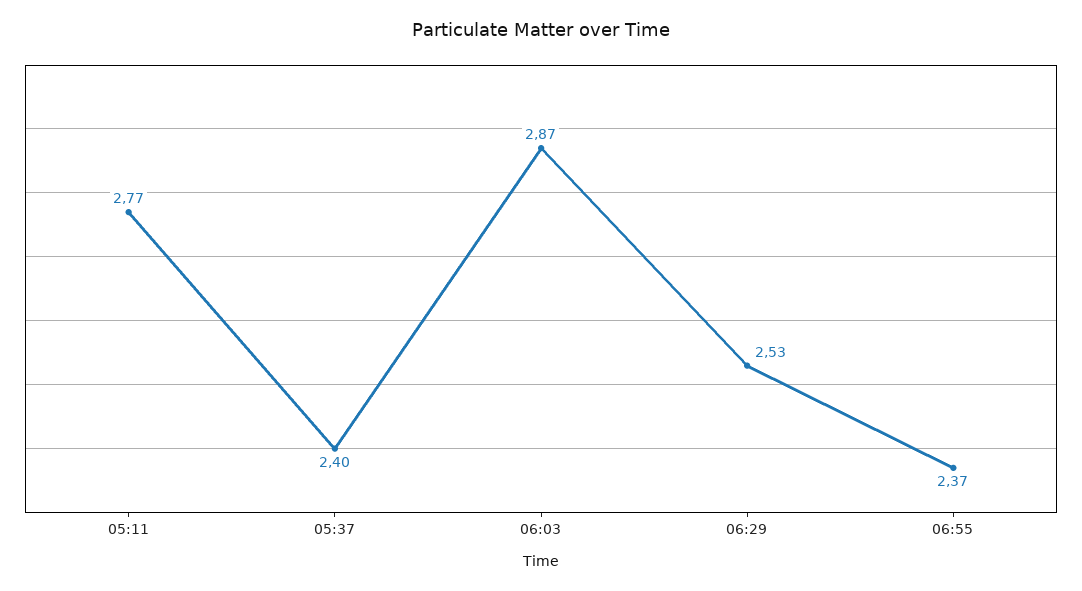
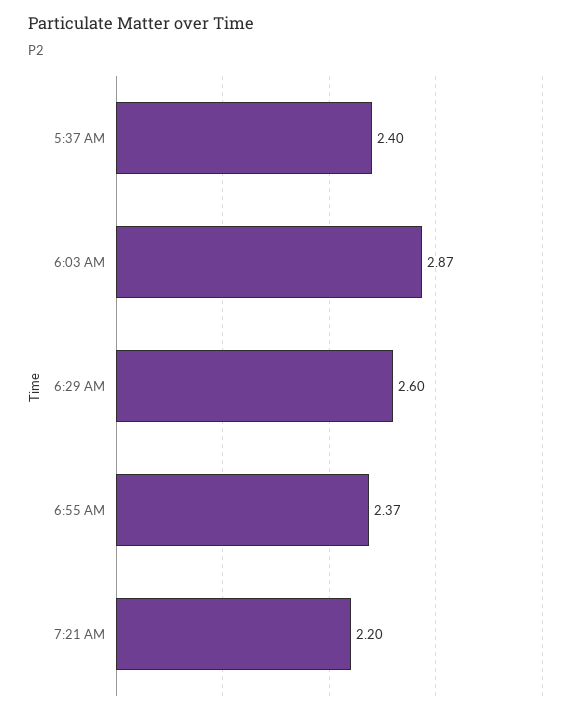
05:11: 2.77 -> none
06:29: 2.53 -> 2.6
7:21 AM: none -> 2.2

